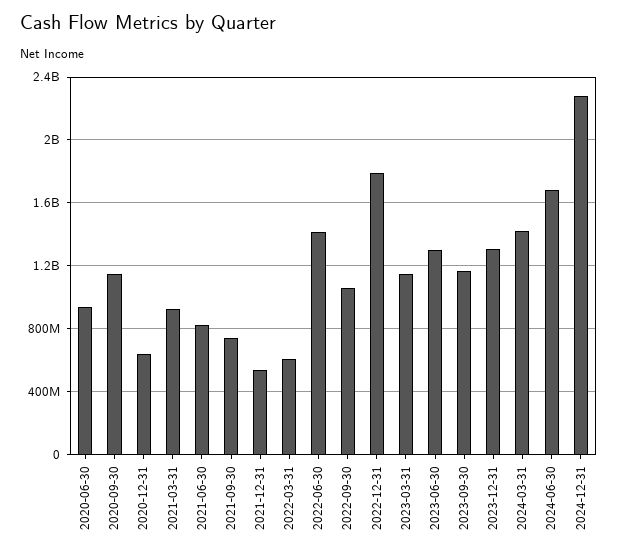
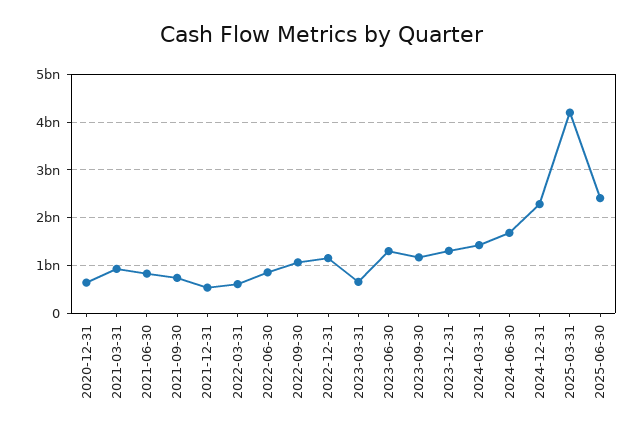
2020-06-30: 950000000 -> none
2020-09-30: 1150000000 -> none
2022-06-30: 1400000000 -> 800000000
2022-12-31: 1800000000 -> 1200000000
2023-03-31: 1150000000 -> 600000000
2025-03-31: none -> 4200000000
2025-06-30: none -> 2400000000

